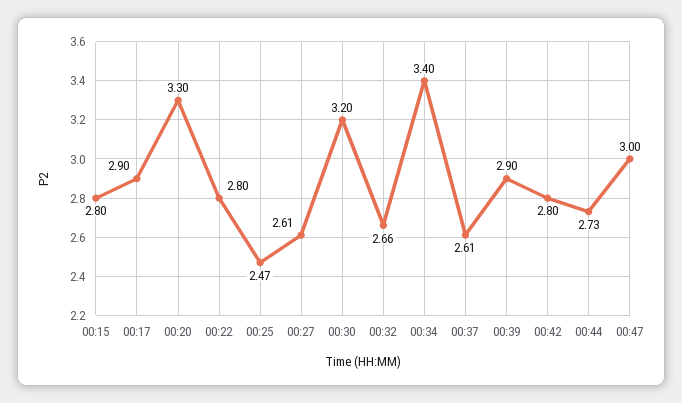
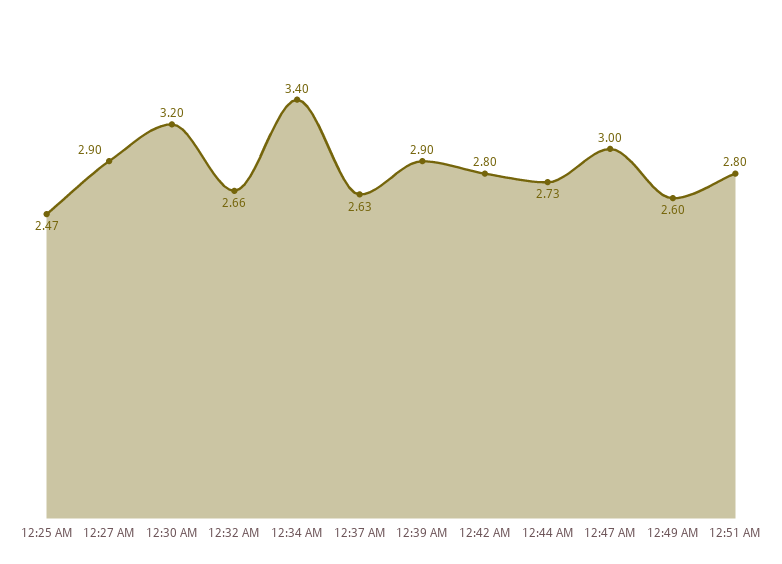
00:15: 2.8 -> none
00:17: 2.9 -> none
00:20: 3.3 -> none
00:22: 2.8 -> none
00:27: 2.61 -> 2.9
00:37: 2.61 -> 2.63
12:49 AM: none -> 2.6
12:51 AM: none -> 2.8

